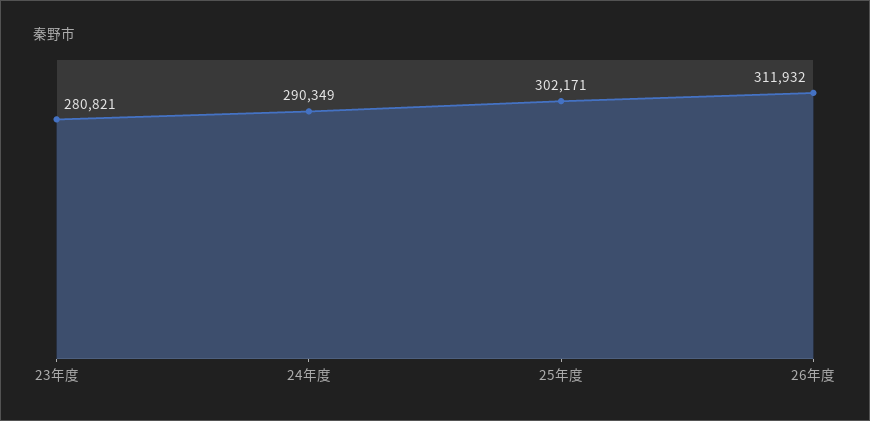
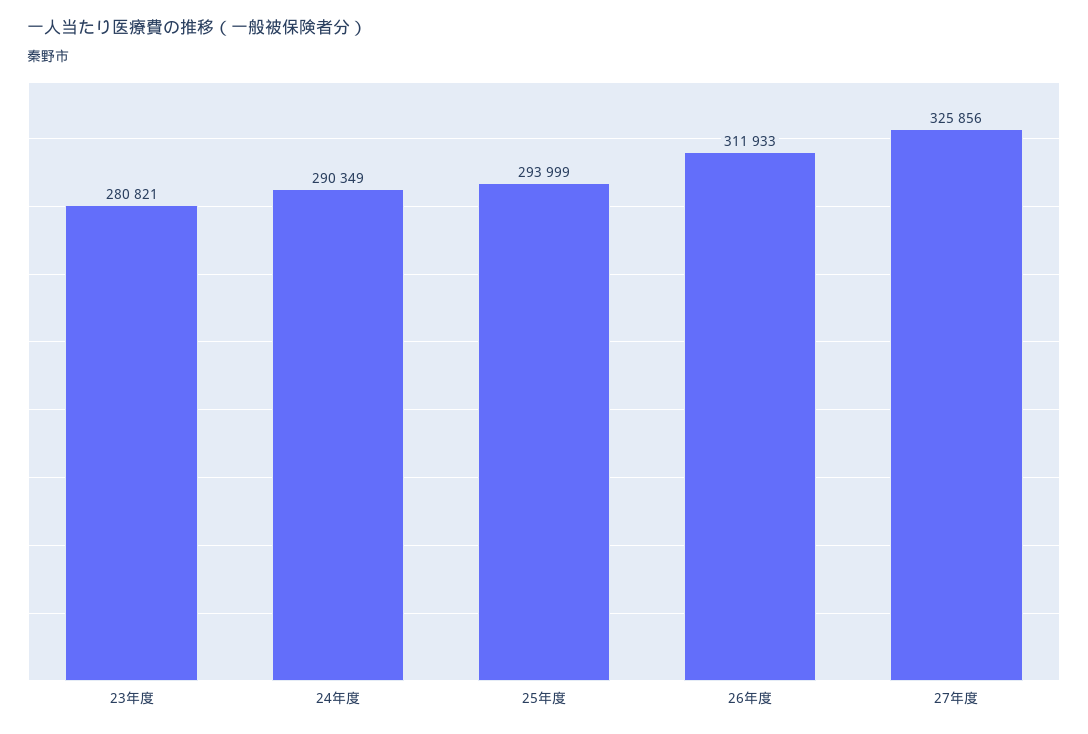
25年度: 302171 -> 293999
26年度: 311932 -> 311933
27年度: none -> 325856

